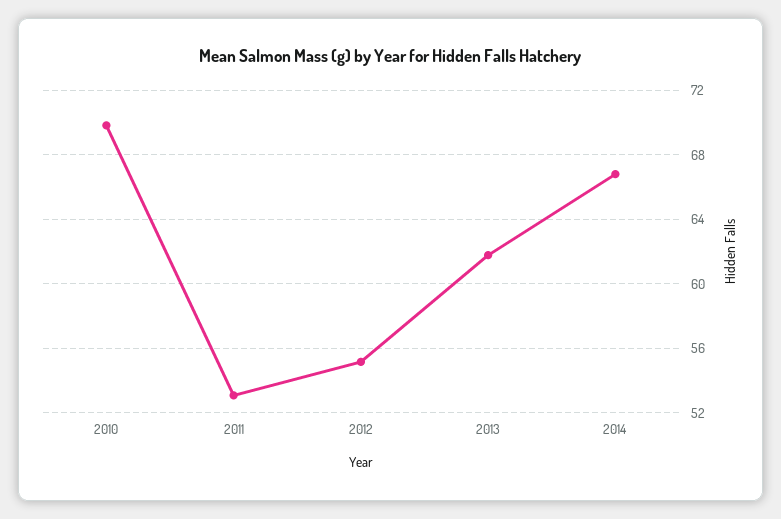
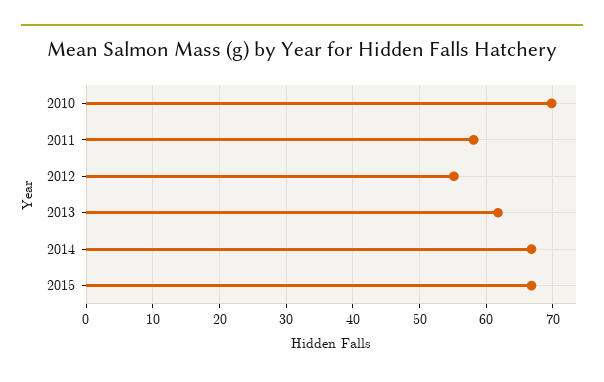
2011: 53 -> 58
2015: none -> 67

